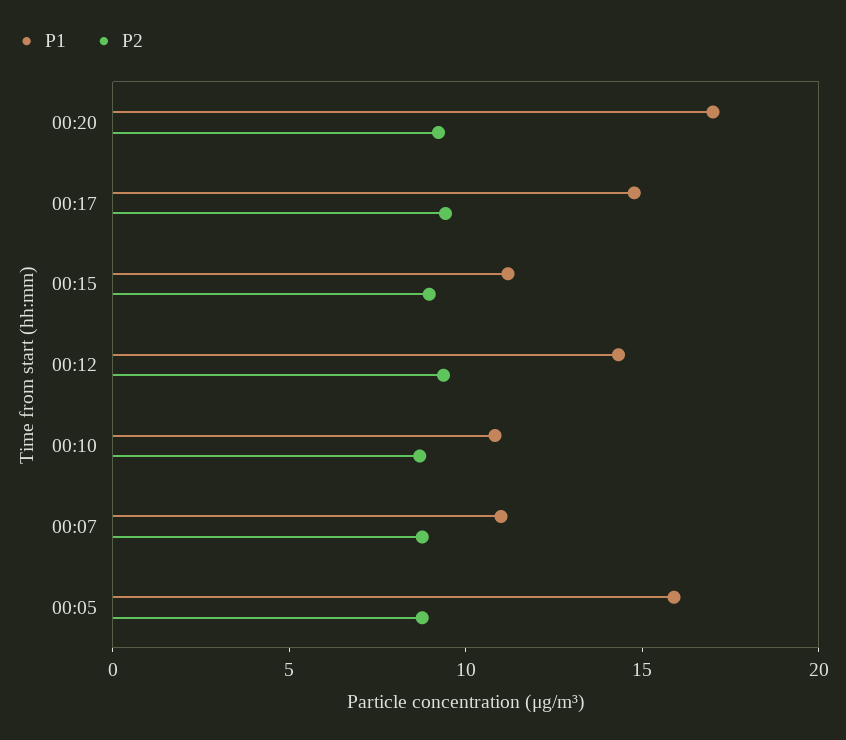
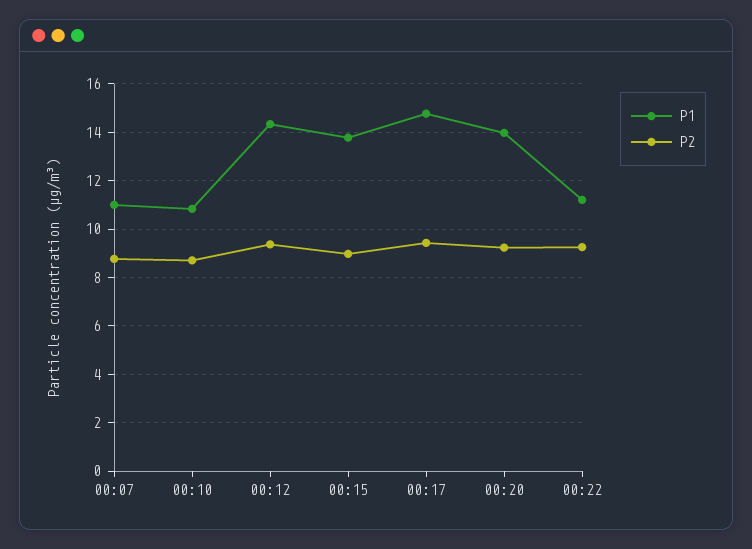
P1, 00:20: 17 -> 14
P1, 00:15: 11 -> 13.75
P1, 00:05: 16 -> none
P2, 00:05: 9 -> none
P1, 00:22: none -> 11.25
P2, 00:22: none -> 9.25

